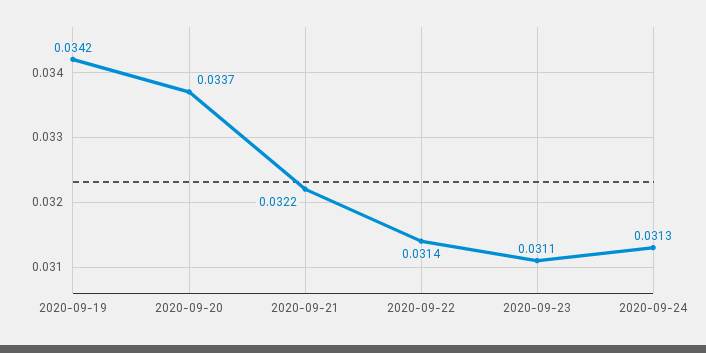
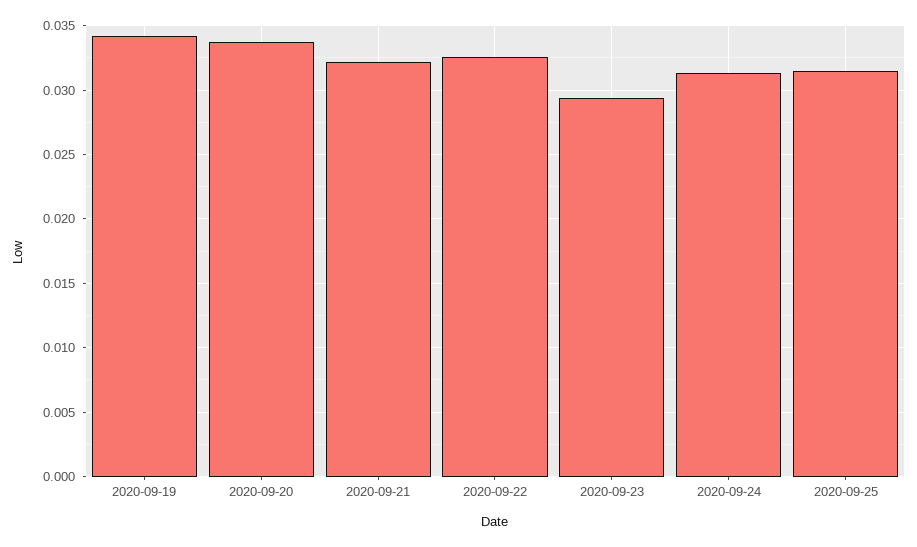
2020-09-22: 0.0314 -> 0.0325
2020-09-23: 0.0311 -> 0.0295
2020-09-25: none -> 0.0315

